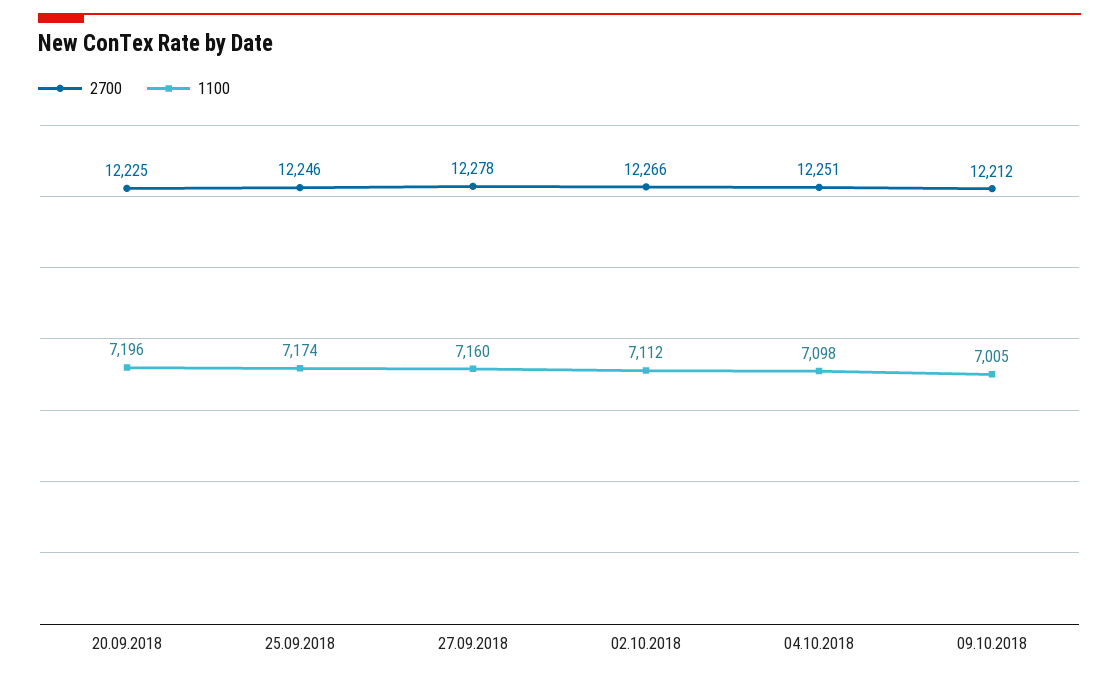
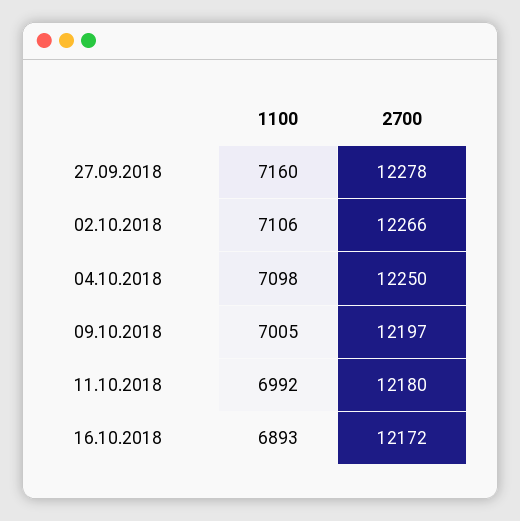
2700, 20.09.2018: 12225 -> none
1100, 20.09.2018: 7196 -> none
2700, 25.09.2018: 12246 -> none
1100, 25.09.2018: 7174 -> none
1100, 02.10.2018: 7112 -> 7106
2700, 04.10.2018: 12251 -> 12250
2700, 09.10.2018: 12212 -> 12197
1100, 11.10.2018: none -> 6992
2700, 11.10.2018: none -> 12180
1100, 16.10.2018: none -> 6893
2700, 16.10.2018: none -> 12172

